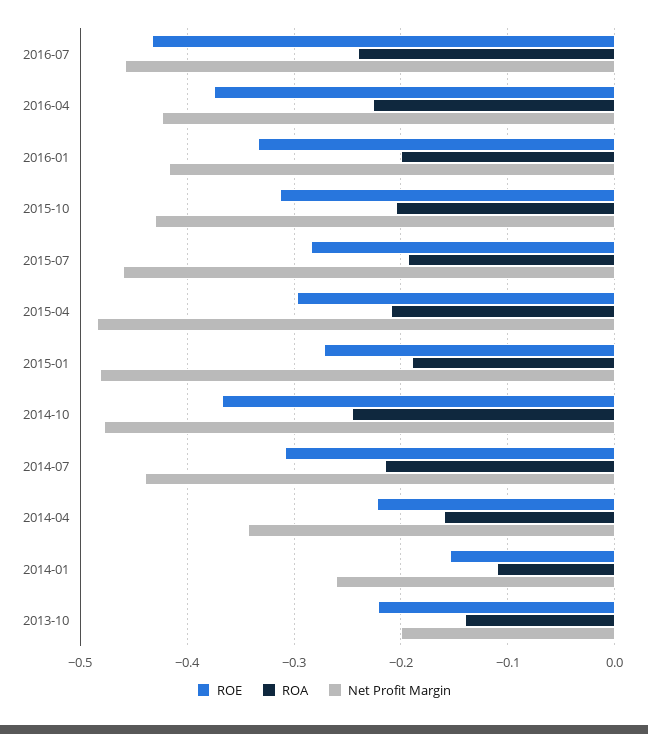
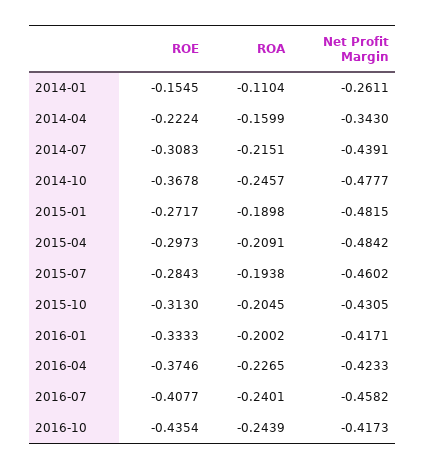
ROE, 2016-07: -0.43 -> -0.4077
ROE, 2013-10: -0.22 -> none
ROA, 2013-10: -0.14 -> none
Net Profit Margin, 2013-10: -0.2 -> none
ROE, 2016-10: none -> -0.4354
ROA, 2016-10: none -> -0.2439
Net Profit Margin, 2016-10: none -> -0.4173

